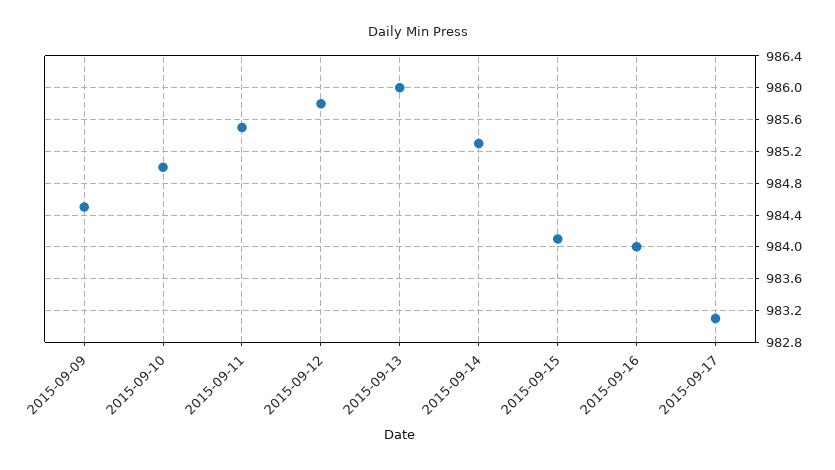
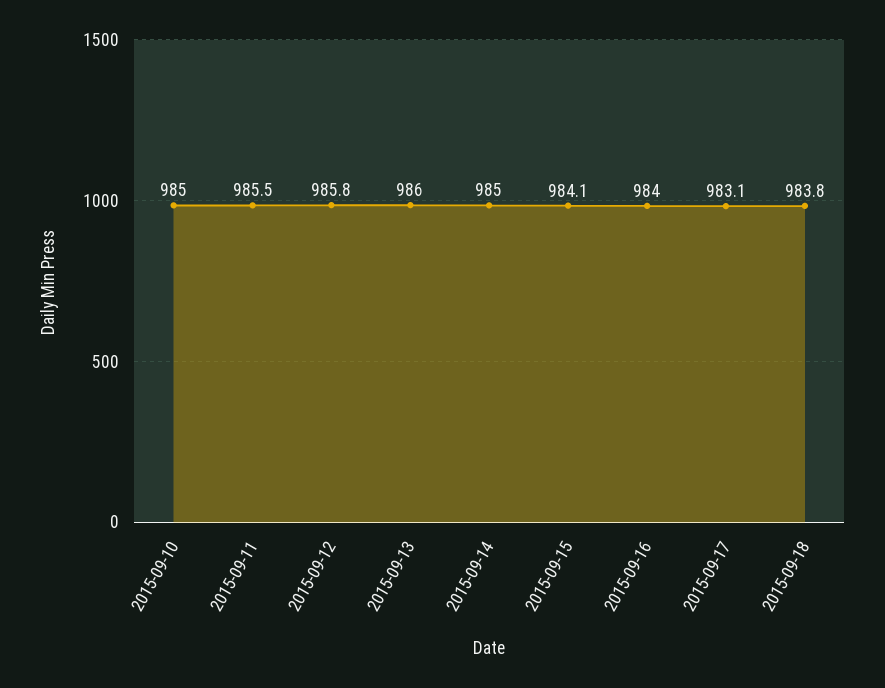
2015-09-09: 984.5 -> none
2015-09-14: 985.3 -> 985
2015-09-18: none -> 983.8

